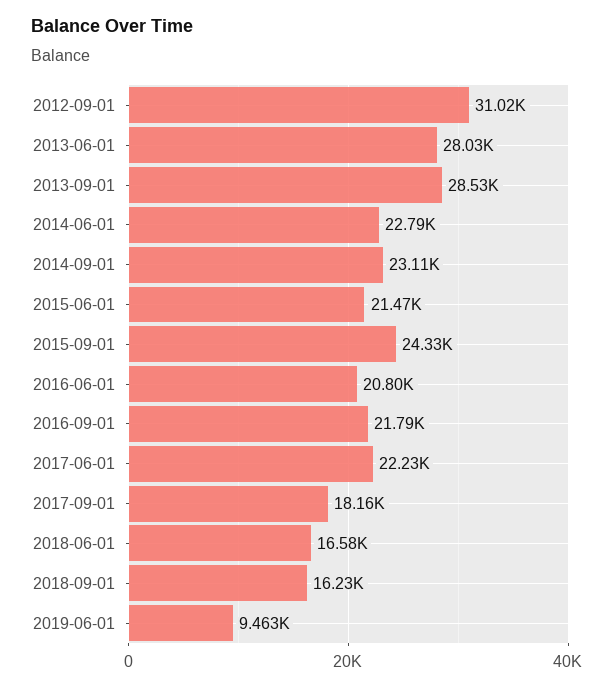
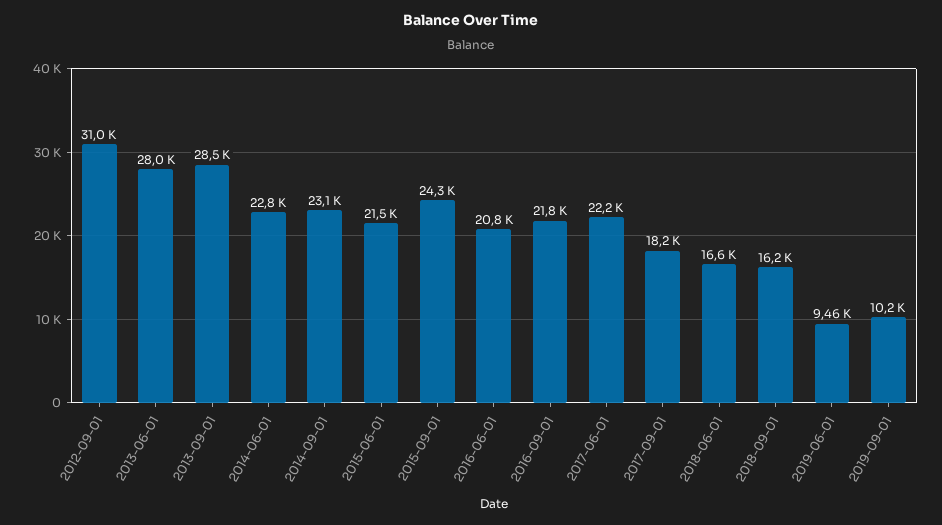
2019-09-01: none -> 10200

